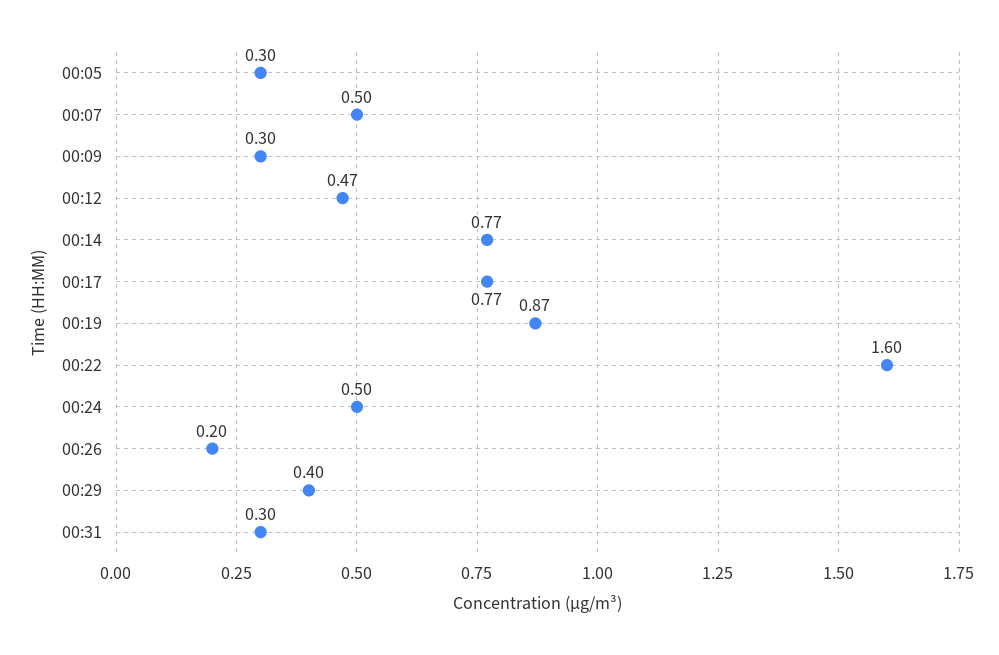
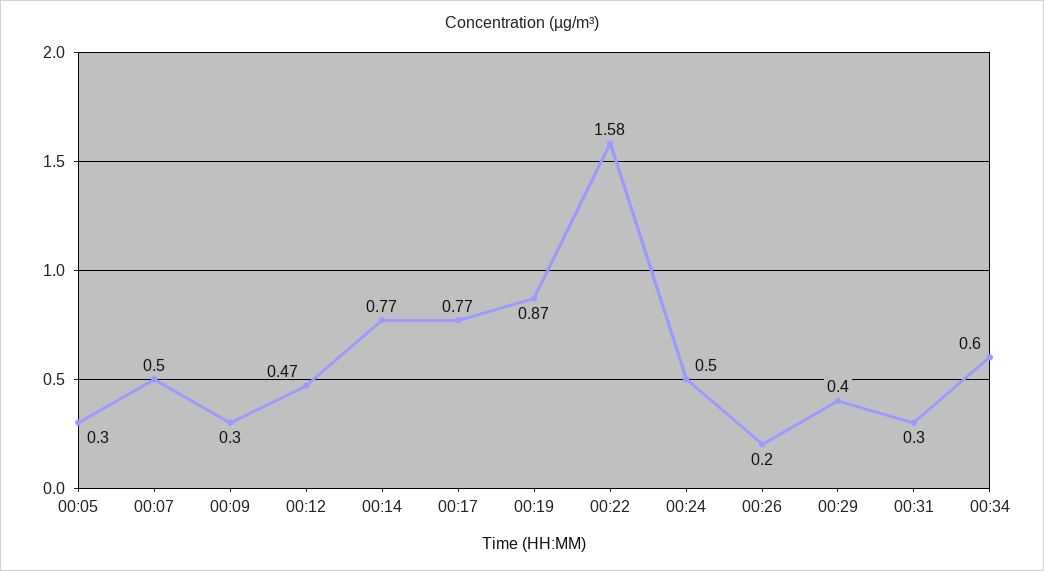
00:22: 1.6 -> 1.58
00:34: none -> 0.6

